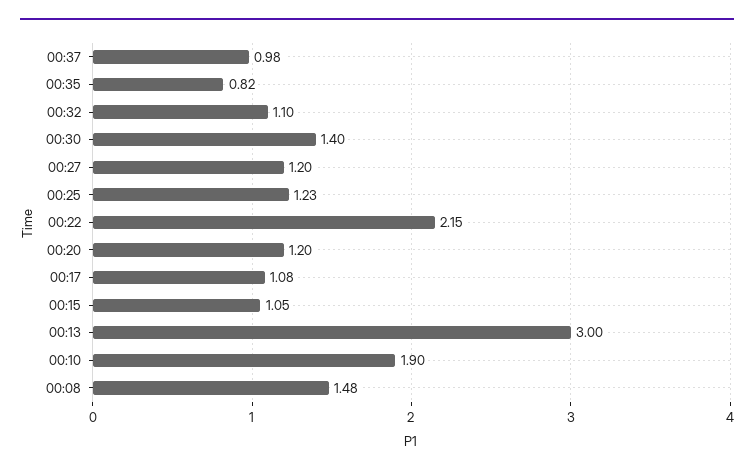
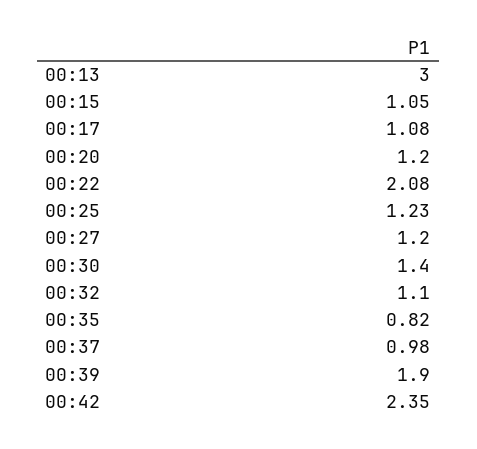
00:22: 2.15 -> 2.08
00:10: 1.9 -> none
00:08: 1.48 -> none
00:39: none -> 1.9
00:42: none -> 2.35

